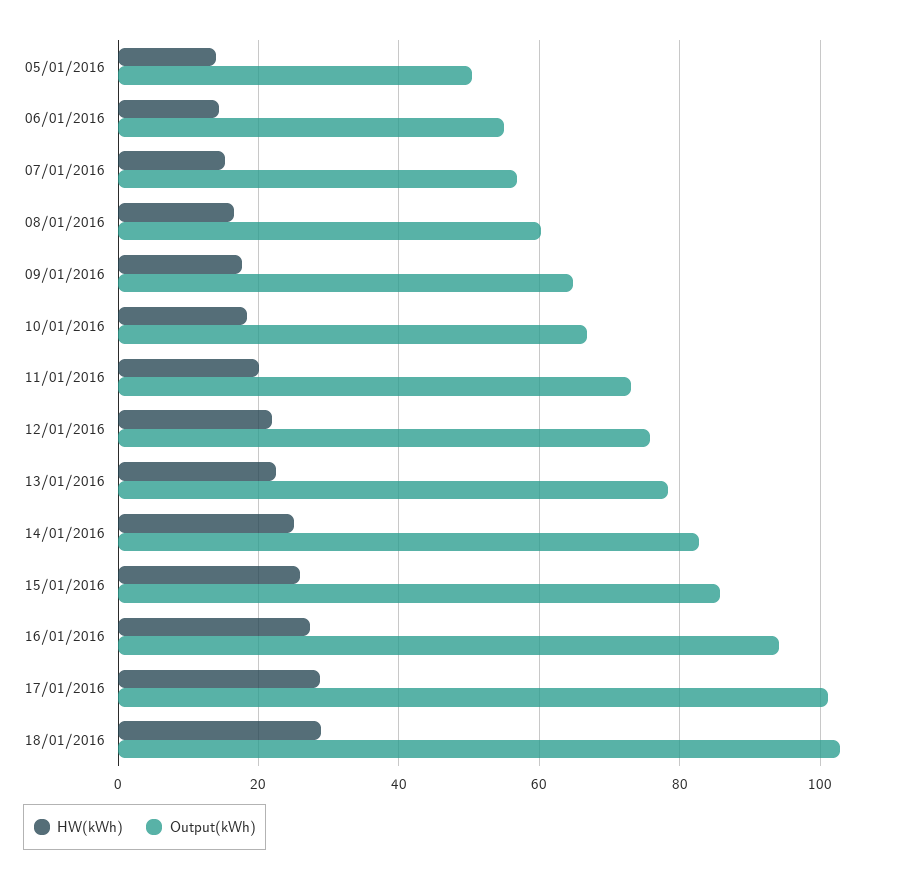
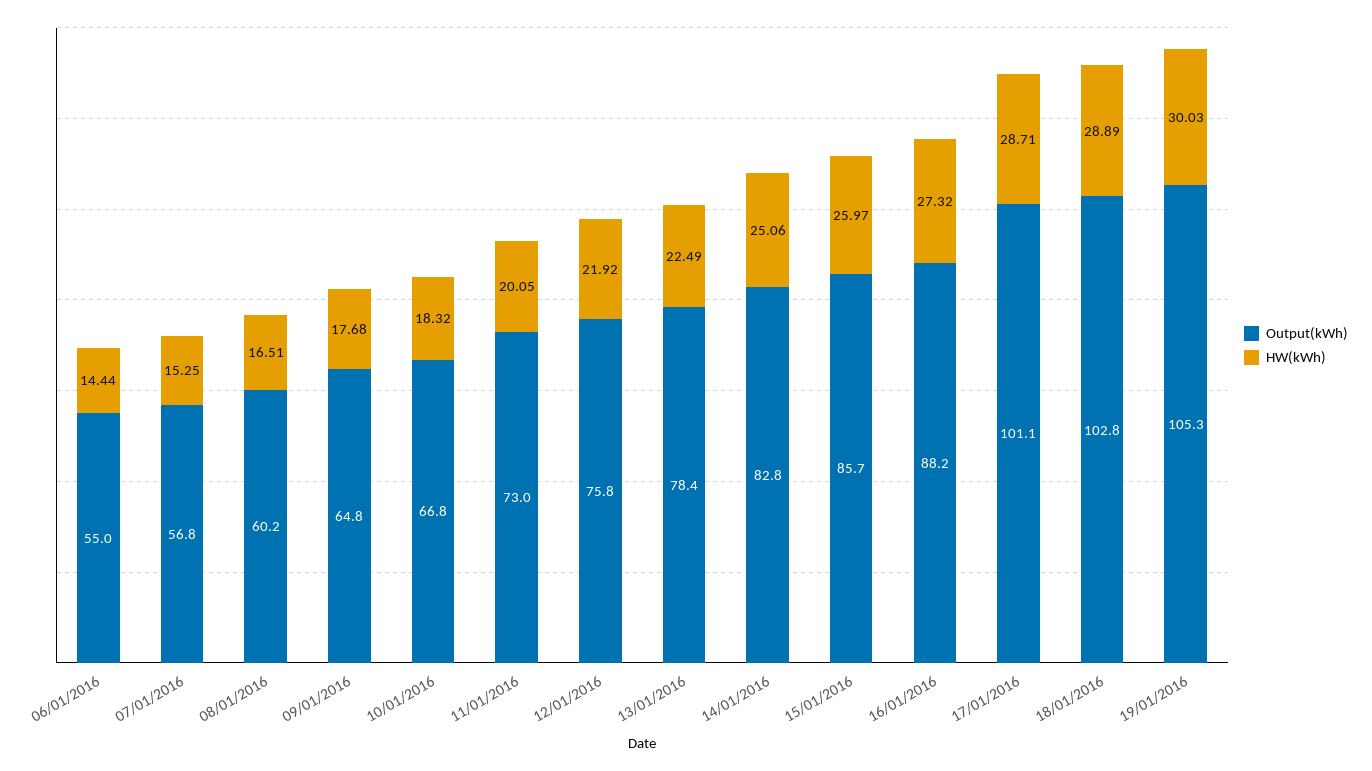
HW(kWh), 05/01/2016: 14 -> none
Output(kWh), 05/01/2016: 50 -> none
Output(kWh), 16/01/2016: 94 -> 88.2
Output(kWh), 19/01/2016: none -> 105.3
HW(kWh), 19/01/2016: none -> 30.03

